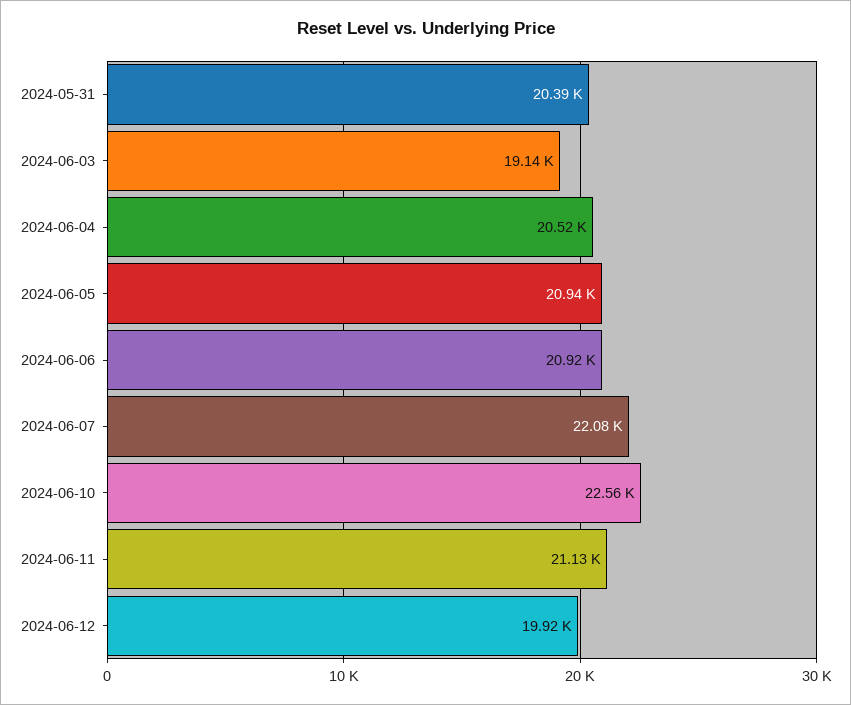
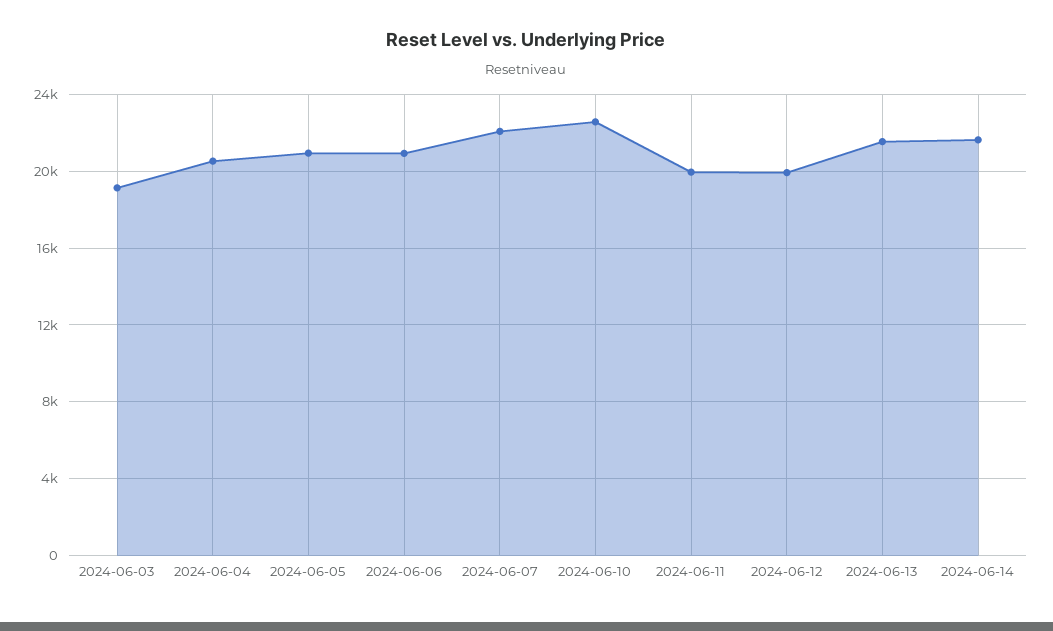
2024-05-31: 20390 -> none
2024-06-11: 21130 -> 20000
2024-06-13: none -> 21500
2024-06-14: none -> 21500

